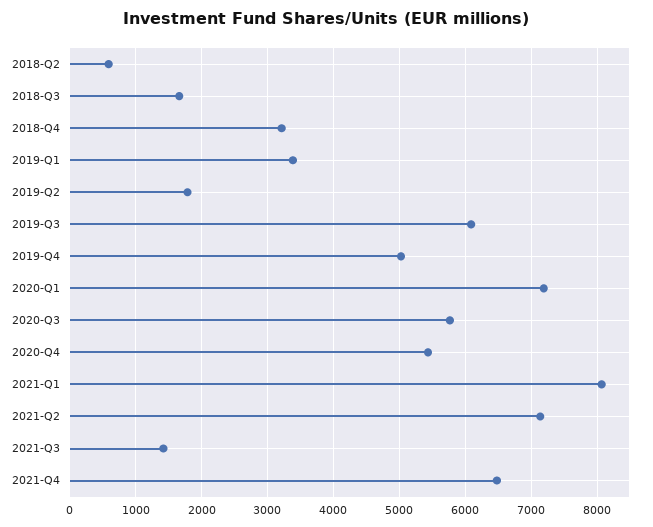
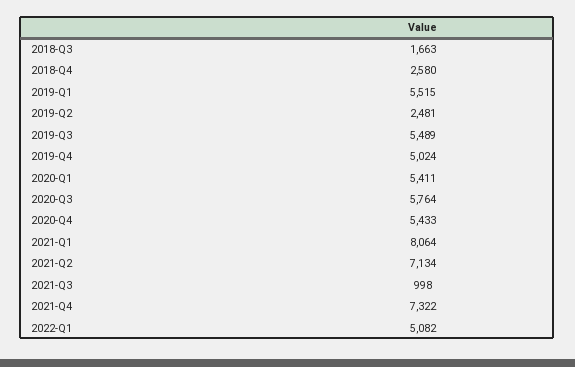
2018-Q2: 600 -> none
2018-Q4: 3200 -> 2580
2019-Q1: 3400 -> 5515
2019-Q2: 1800 -> 2481
2019-Q3: 6100 -> 5489
2020-Q1: 7200 -> 5411
2021-Q3: 1400 -> 998
2021-Q4: 6500 -> 7322
2022-Q1: none -> 5082

